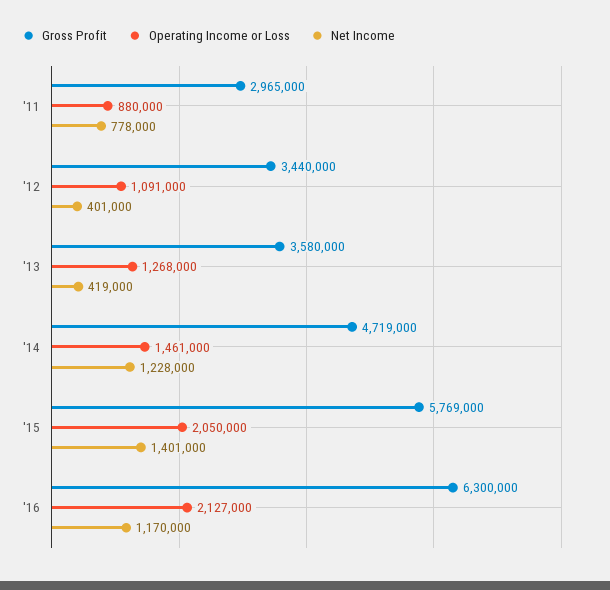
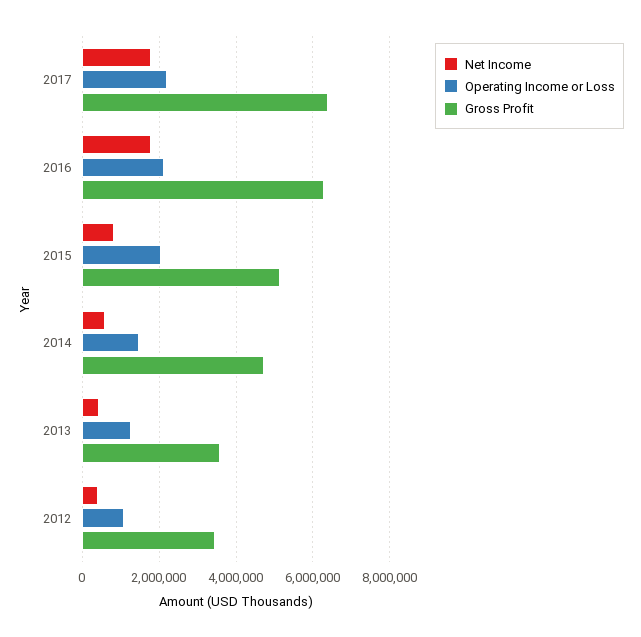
Gross Profit, '11: 2965000 -> none
Operating Income or Loss, '11: 880000 -> none
Net Income, '11: 778000 -> none
Net Income, '14: 1228000 -> 600000
Gross Profit, '15: 5769000 -> 5200000
Net Income, '15: 1401000 -> 800000
Net Income, '16: 1170000 -> 1800000
Net Income, 2017: none -> 1800000
Operating Income or Loss, 2017: none -> 2200000
Gross Profit, 2017: none -> 6400000

